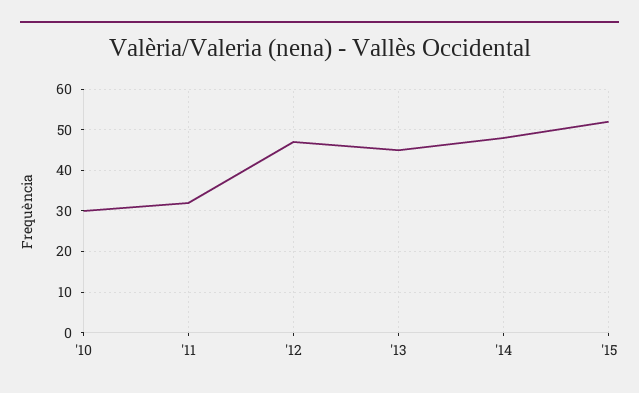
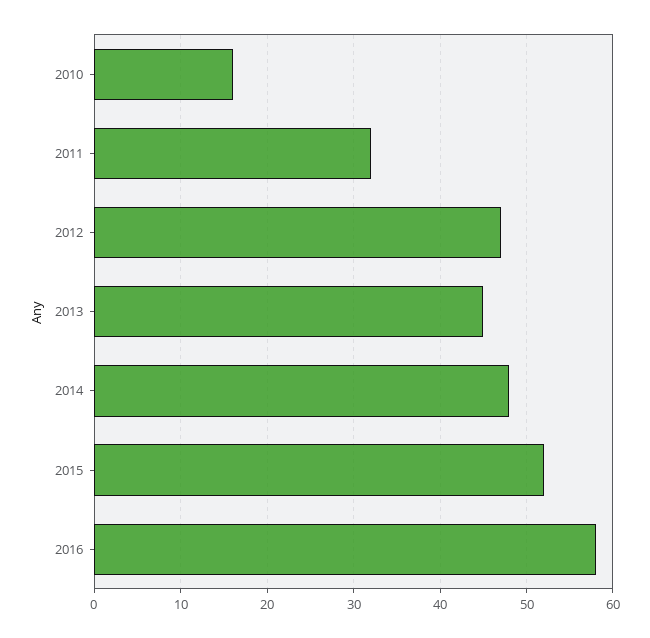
'10: 30 -> 16
2016: none -> 58

